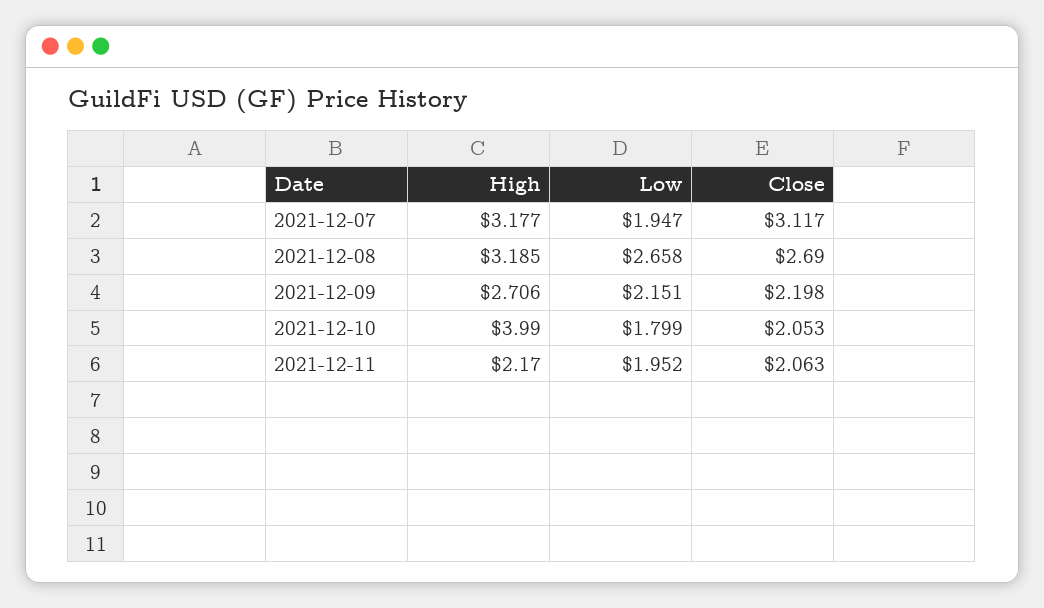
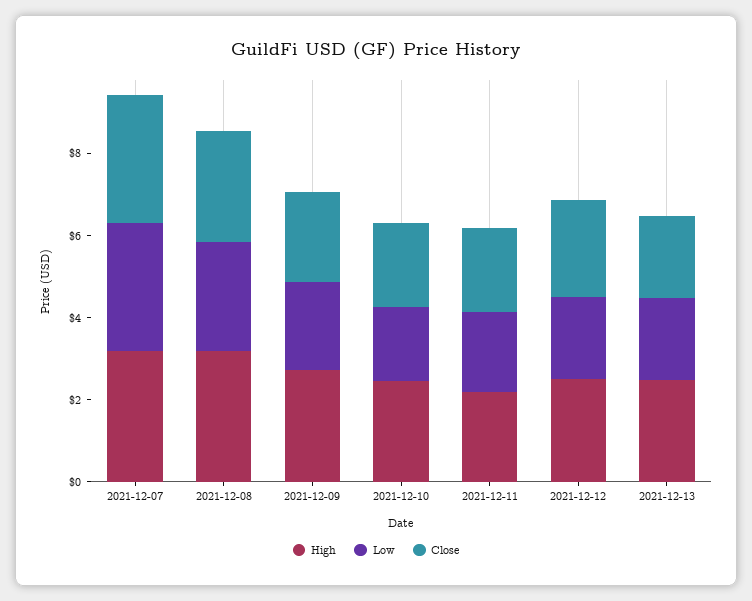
Low, 2021-12-07: 1.947 -> 3
High, 2021-12-10: 3.99 -> 2.5
High, 2021-12-12: none -> 2.5
Low, 2021-12-12: none -> 2
Close, 2021-12-12: none -> 2.5
High, 2021-12-13: none -> 2.5
Low, 2021-12-13: none -> 2
Close, 2021-12-13: none -> 2

